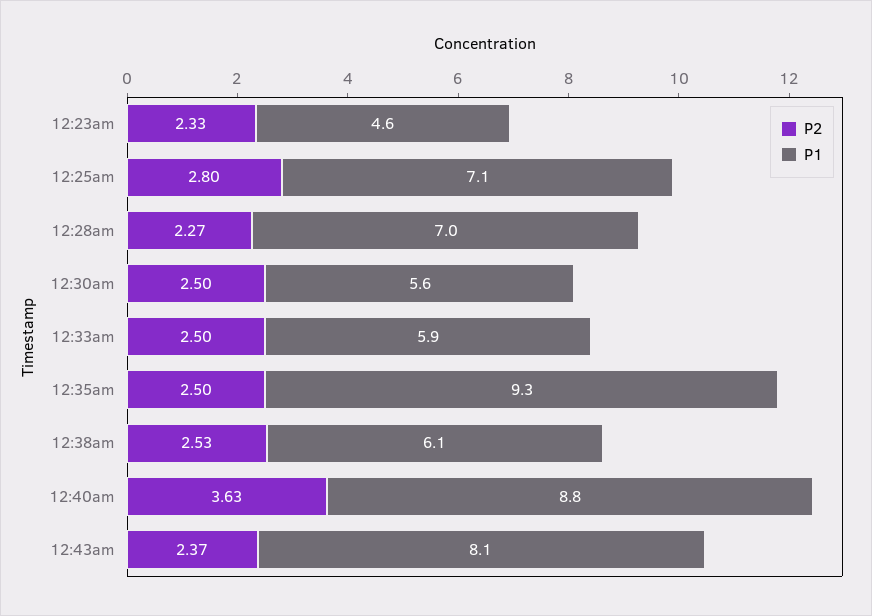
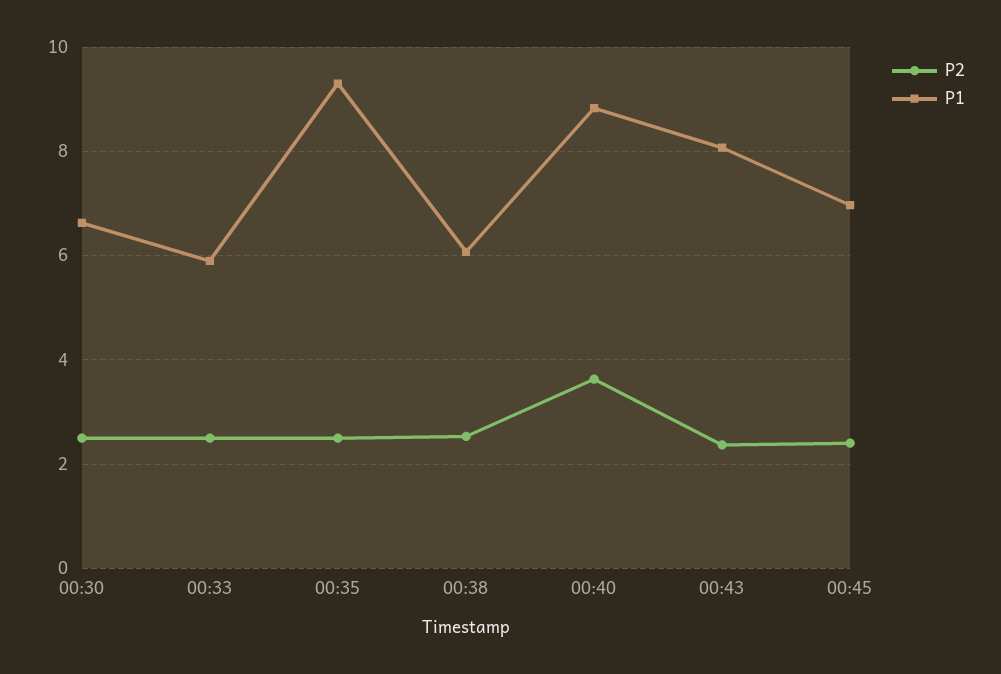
P2, 12:23am: 2.33 -> none
P1, 12:23am: 4.6 -> none
P2, 12:25am: 2.8 -> none
P1, 12:25am: 7.1 -> none
P2, 12:28am: 2.27 -> none
P1, 12:28am: 7 -> none
P1, 12:30am: 5.6 -> 6.6
P2, 00:45: none -> 2.4
P1, 00:45: none -> 7

